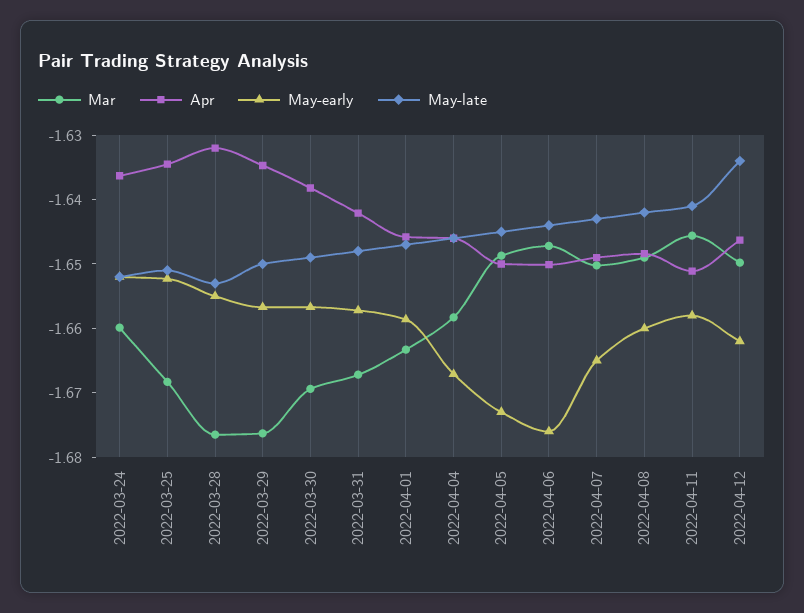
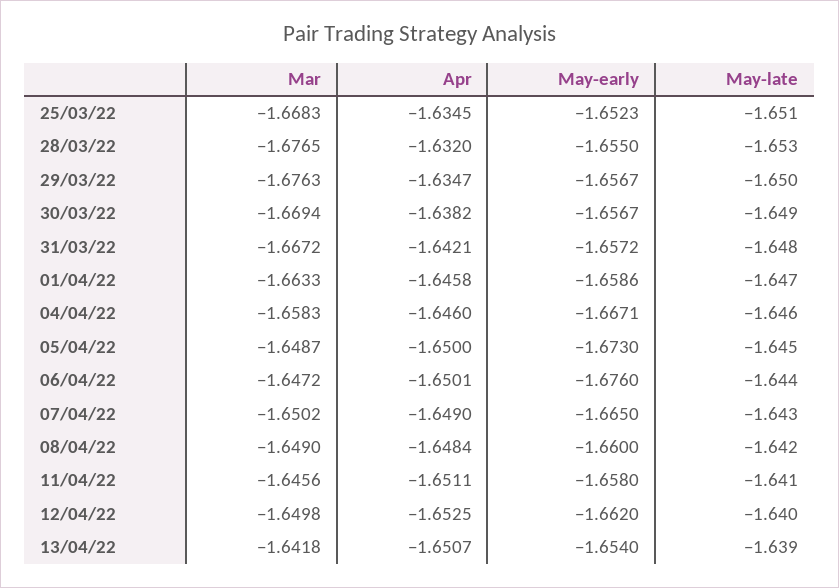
Mar, 2022-03-24: -1.66 -> none
Apr, 2022-03-24: -1.636 -> none
May-early, 2022-03-24: -1.652 -> none
May-late, 2022-03-24: -1.652 -> none
Apr, 2022-04-12: -1.646 -> -1.6525
May-late, 2022-04-12: -1.634 -> -1.64
Mar, 13/04/22: none -> -1.6418
Apr, 13/04/22: none -> -1.6507
May-early, 13/04/22: none -> -1.654
May-late, 13/04/22: none -> -1.639

